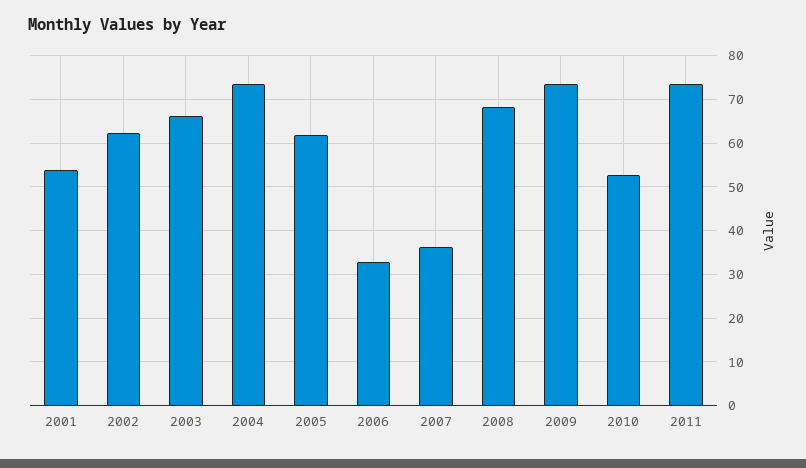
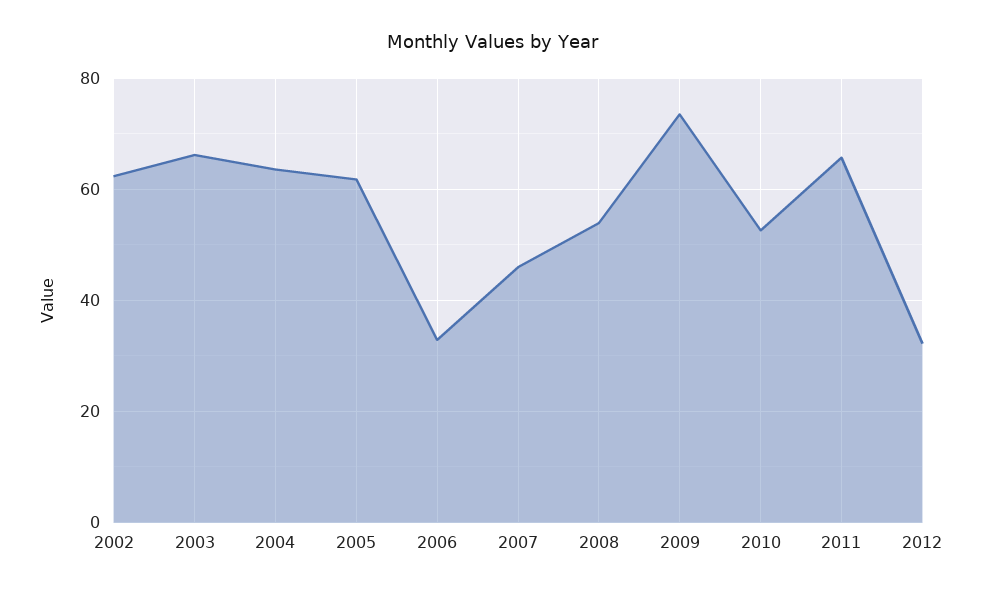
2001: 54 -> none
2004: 74 -> 64
2007: 36 -> 46
2008: 68 -> 54
2011: 74 -> 66
2012: none -> 32

